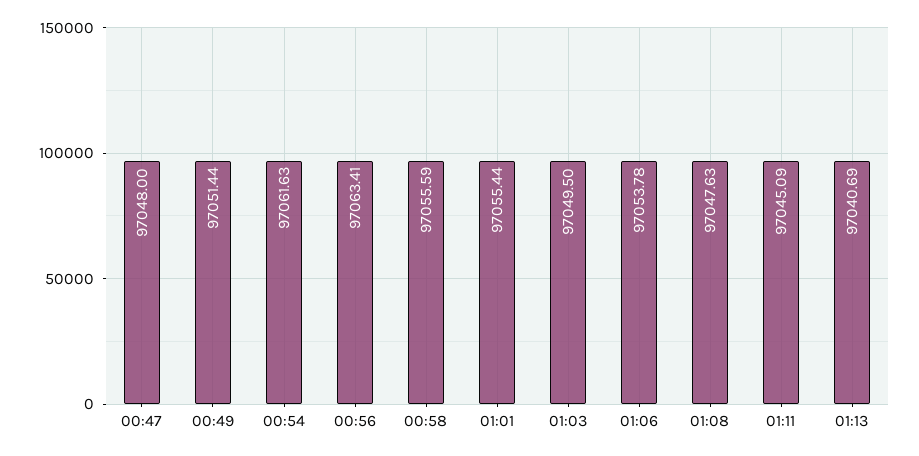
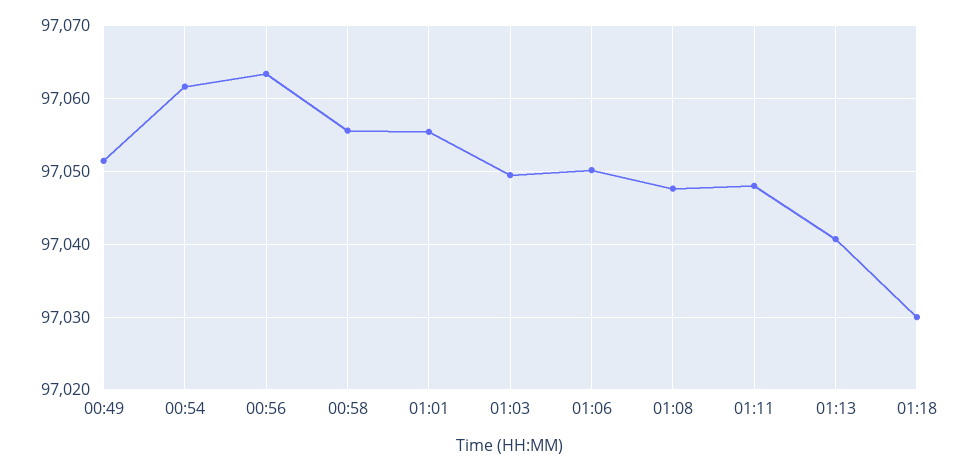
00:47: 97048 -> none
01:06: 97053.78 -> 97050
01:11: 97045.09 -> 97048
01:18: none -> 97030

